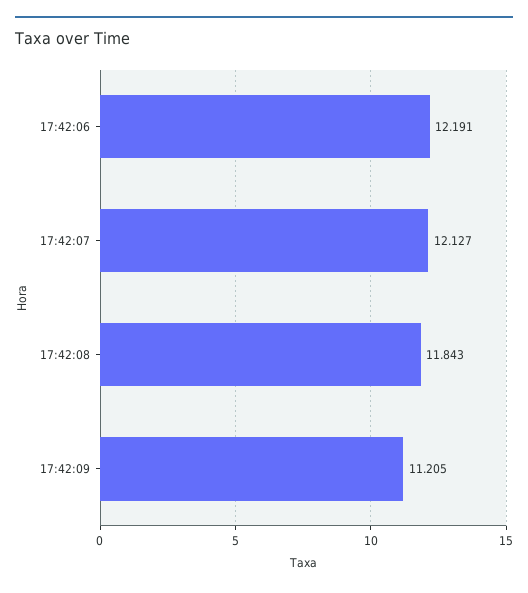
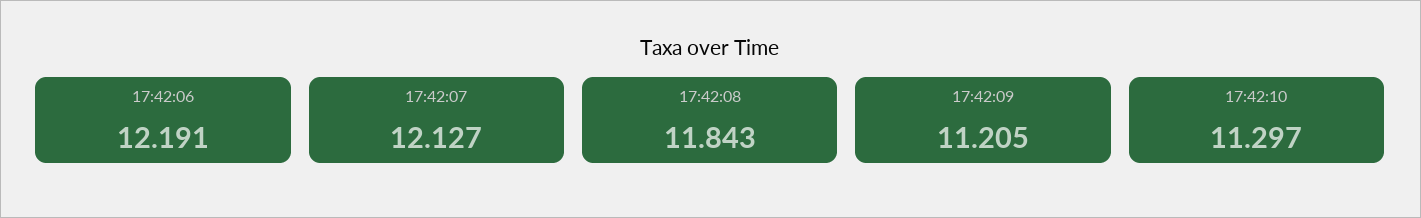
17:42:10: none -> 11.297

